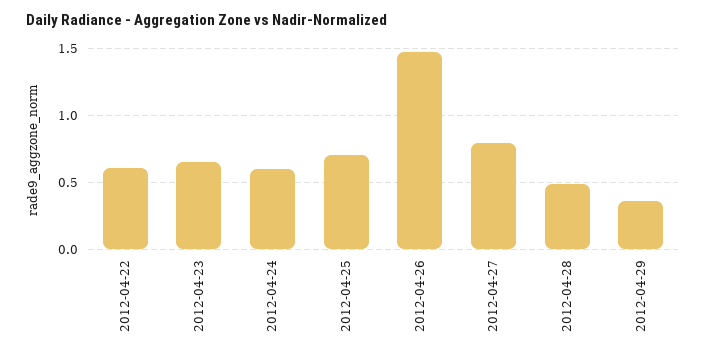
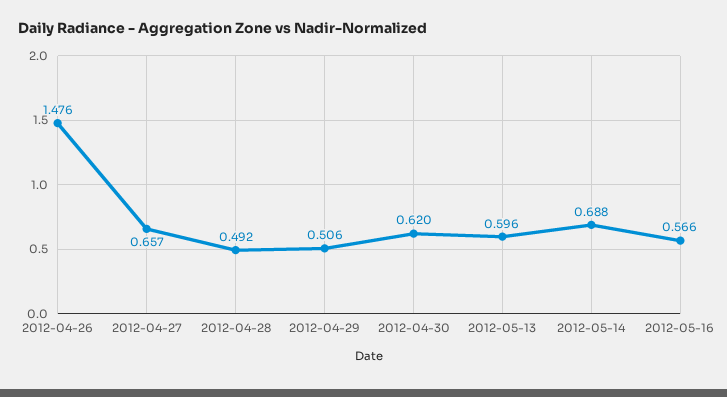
2012-04-22: 0.6 -> none
2012-04-23: 0.65 -> none
2012-04-24: 0.6 -> none
2012-04-25: 0.7 -> none
2012-04-27: 0.8 -> 0.657
2012-04-29: 0.35 -> 0.506
2012-04-30: none -> 0.62
2012-05-13: none -> 0.596
2012-05-14: none -> 0.688
2012-05-16: none -> 0.566

